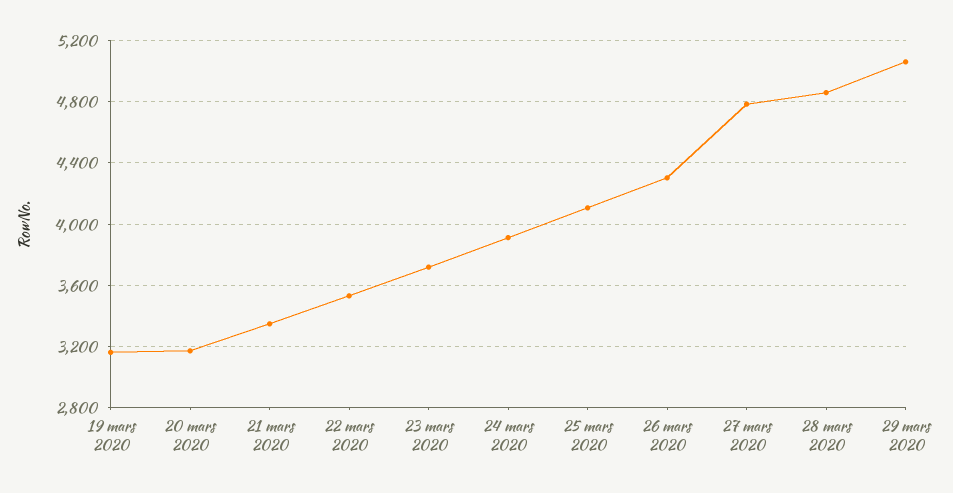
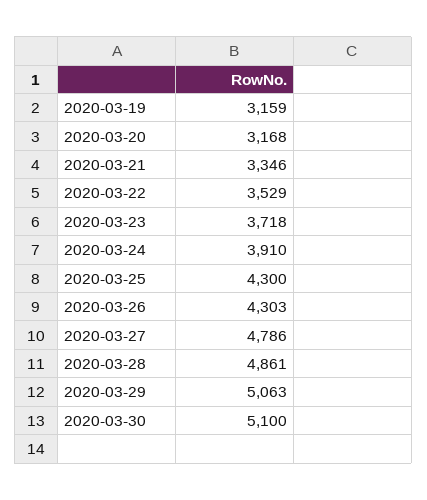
25 mars 2020: 4100 -> 4300
2020-03-30: none -> 5100

